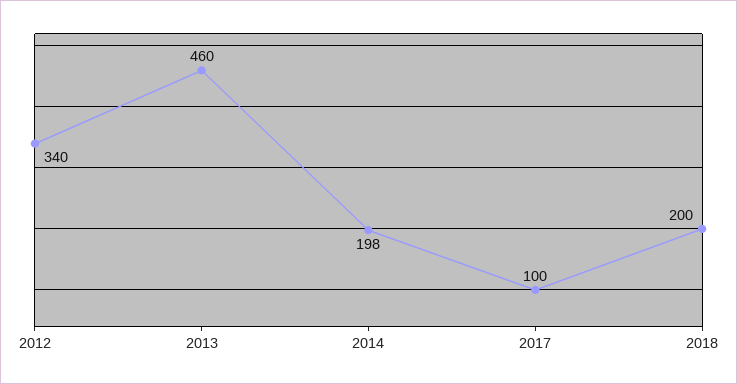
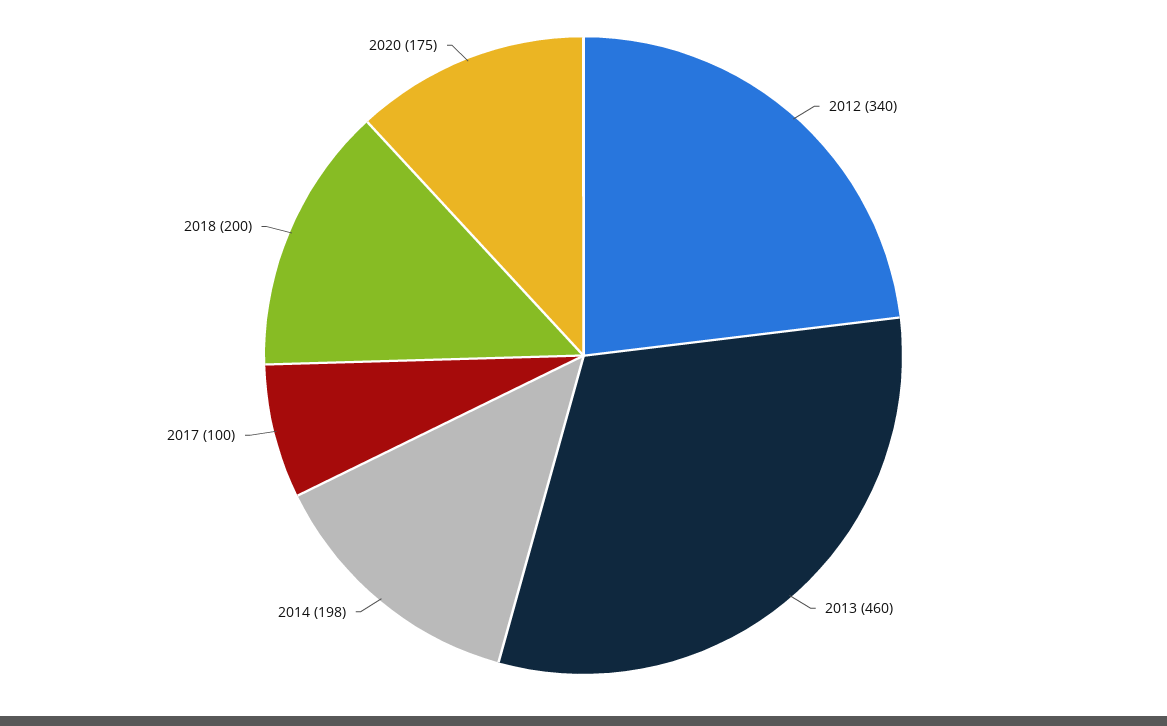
2020: none -> 175

